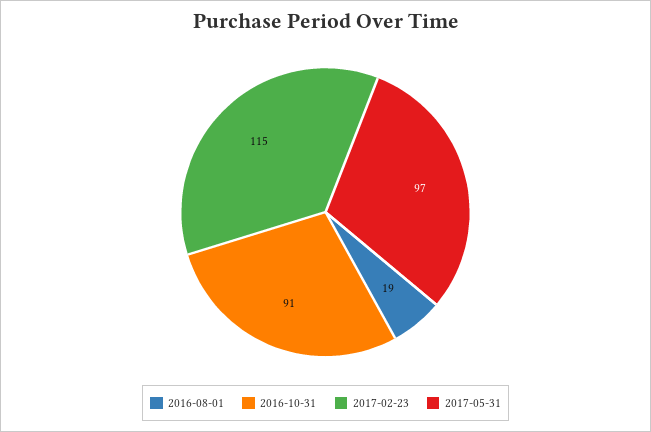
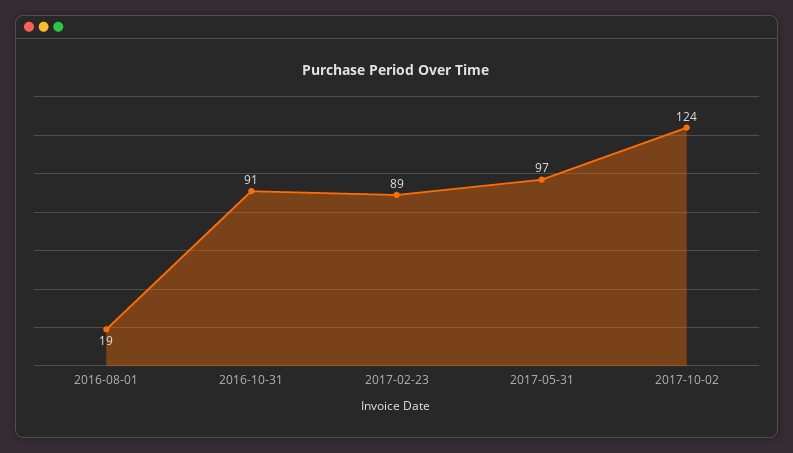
2017-02-23: 115 -> 89
2017-10-02: none -> 124

